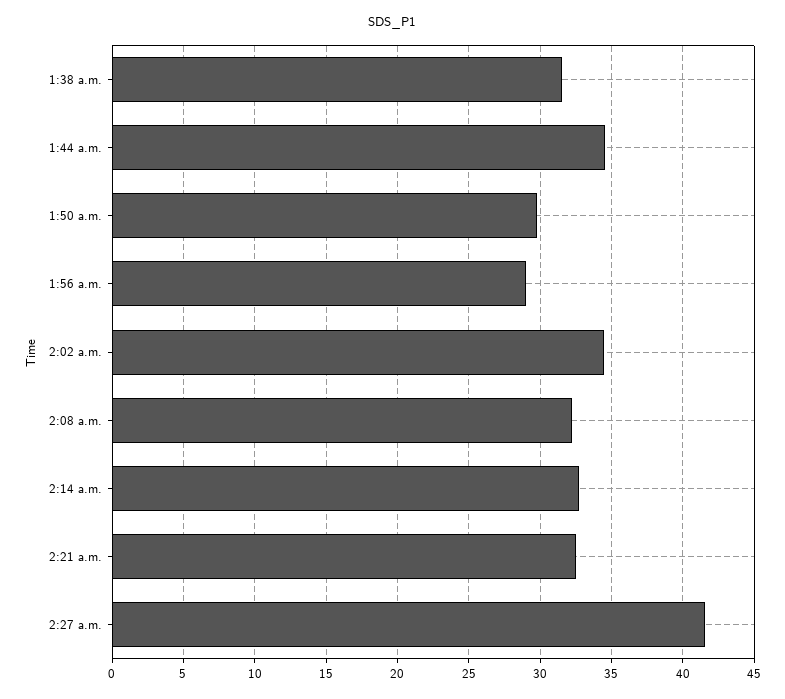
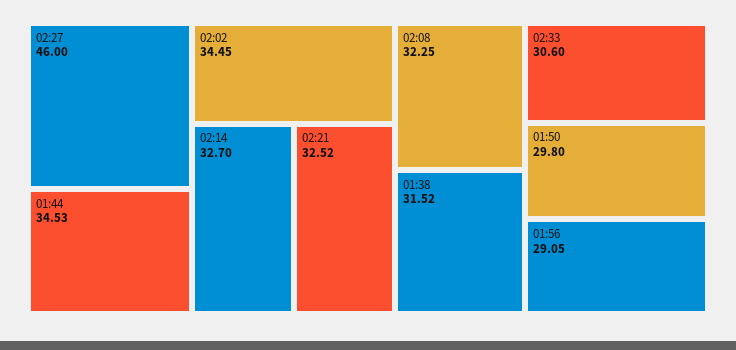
2:27 a.m.: 41.5 -> 46
02:33: none -> 30.6

